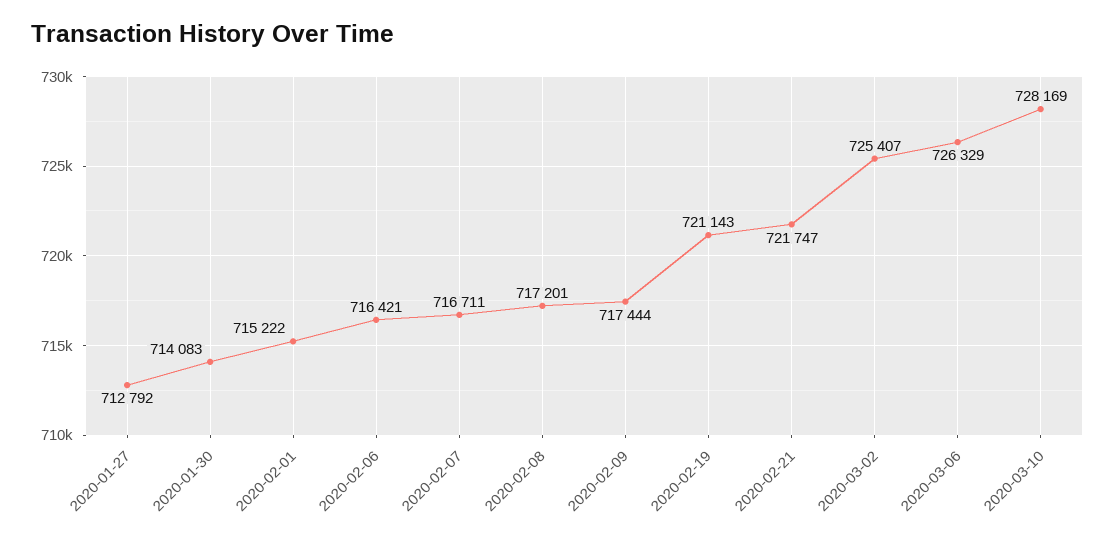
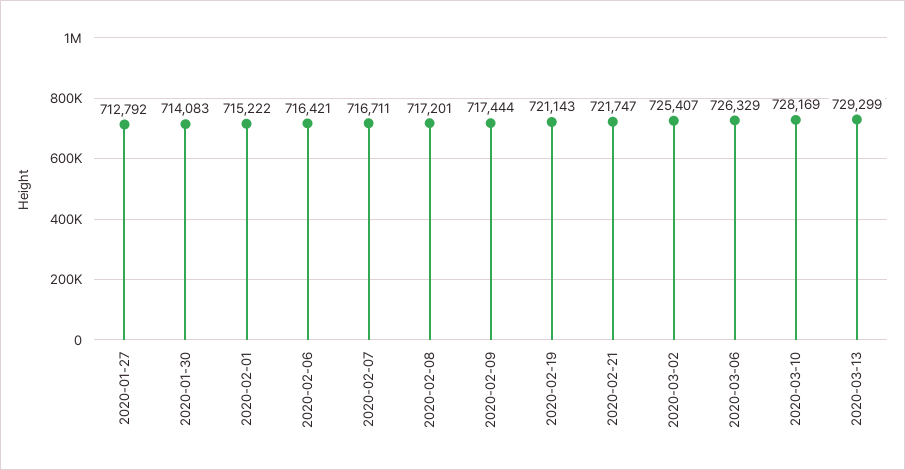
2020-03-13: none -> 729299

